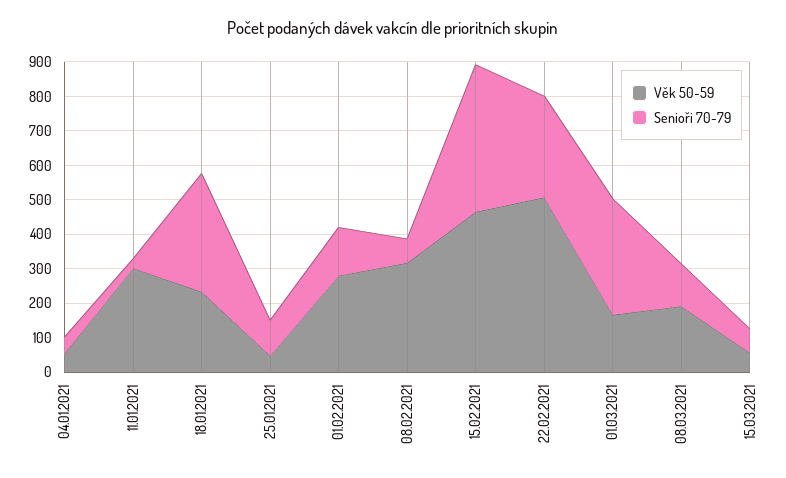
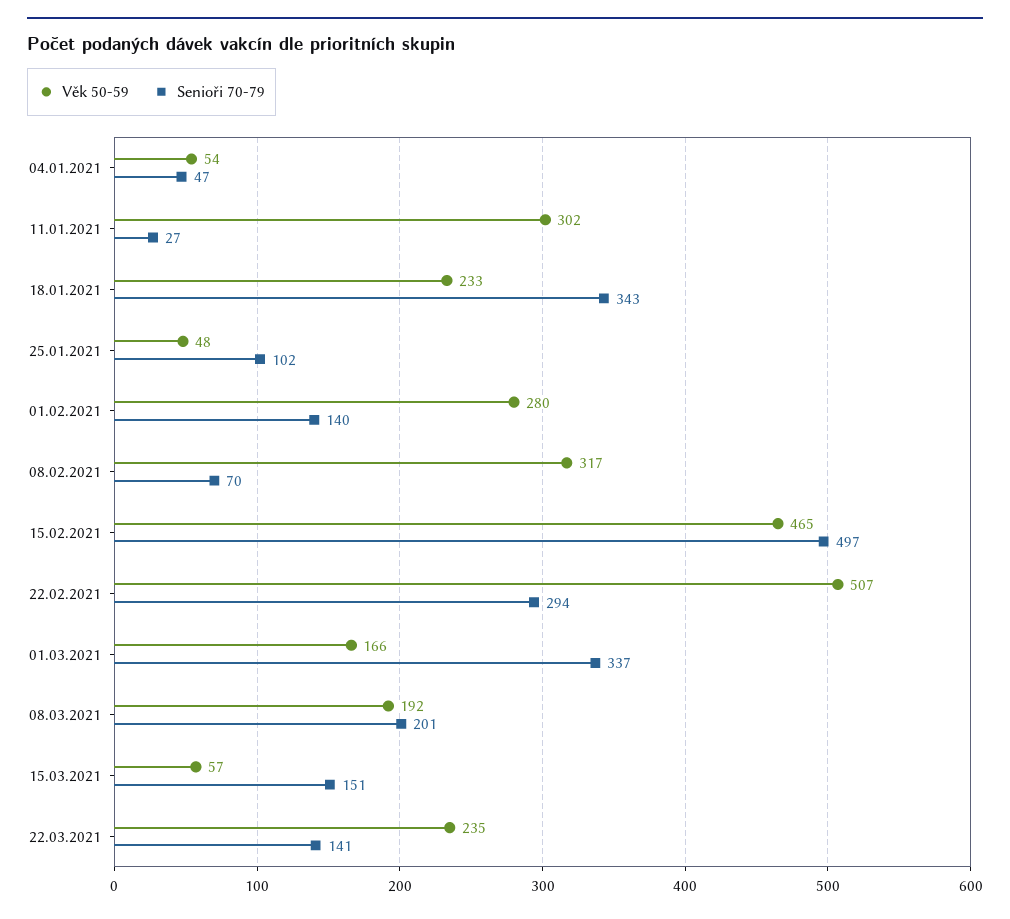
Senioři 70-79, 15.02.2021: 425 -> 497
Senioři 70-79, 08.03.2021: 125 -> 201
Senioři 70-79, 15.03.2021: 75 -> 151
Věk 50-59, 22.03.2021: none -> 235
Senioři 70-79, 22.03.2021: none -> 141

